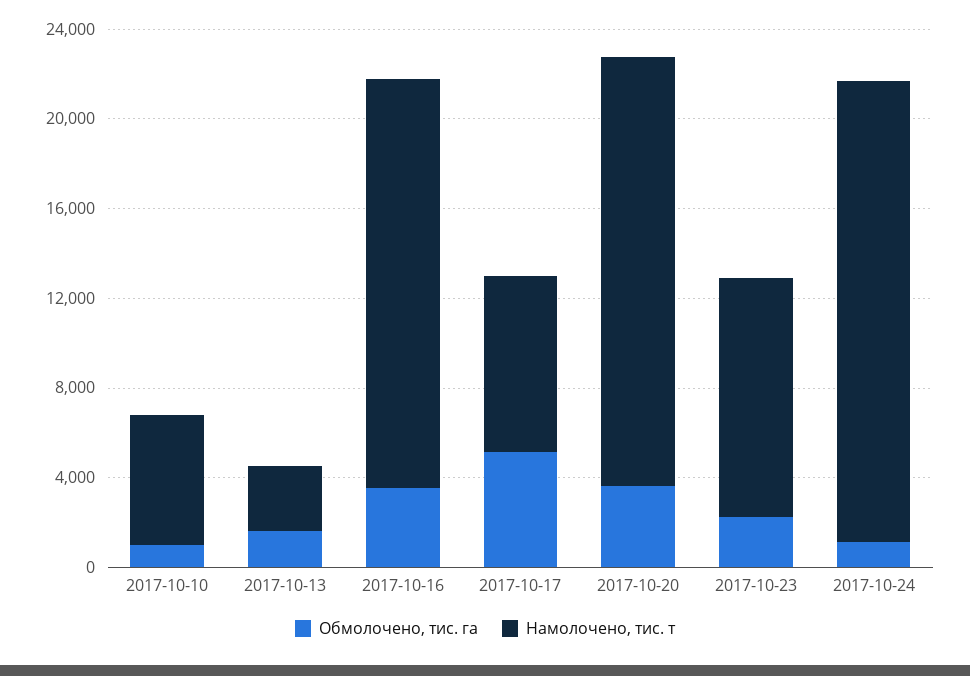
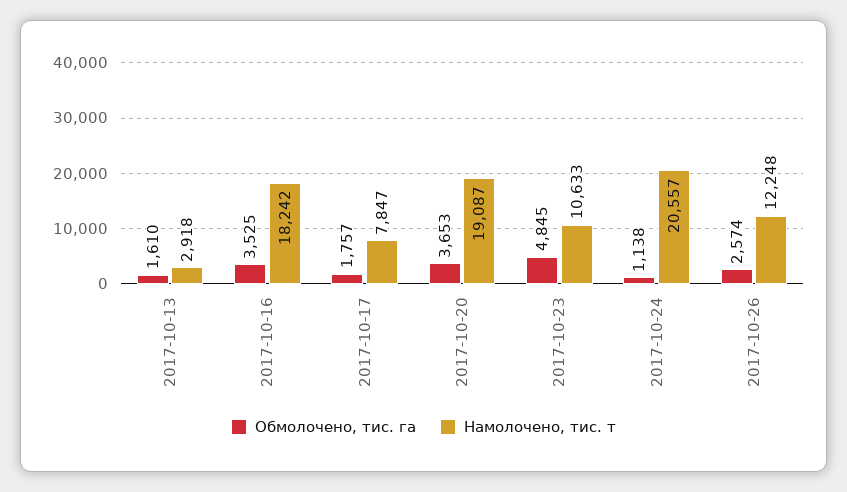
Обмолочено, тис. га, 2017-10-10: 1000 -> none
Намолочено, тис. т, 2017-10-10: 6000 -> none
Обмолочено, тис. га, 2017-10-17: 5000 -> 1757
Обмолочено, тис. га, 2017-10-23: 2000 -> 4845
Обмолочено, тис. га, 2017-10-26: none -> 2574
Намолочено, тис. т, 2017-10-26: none -> 12248

